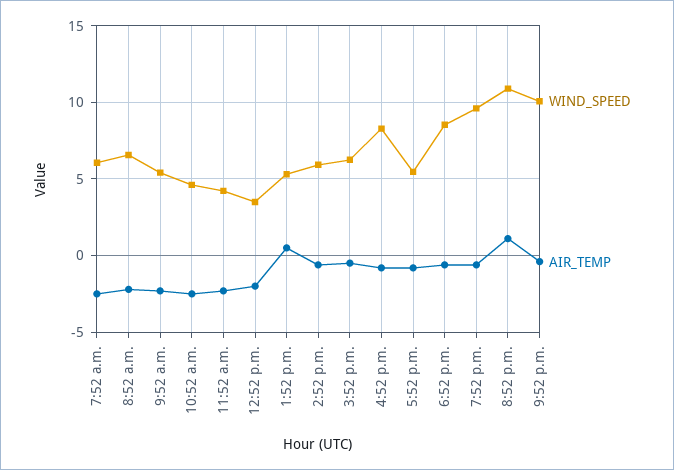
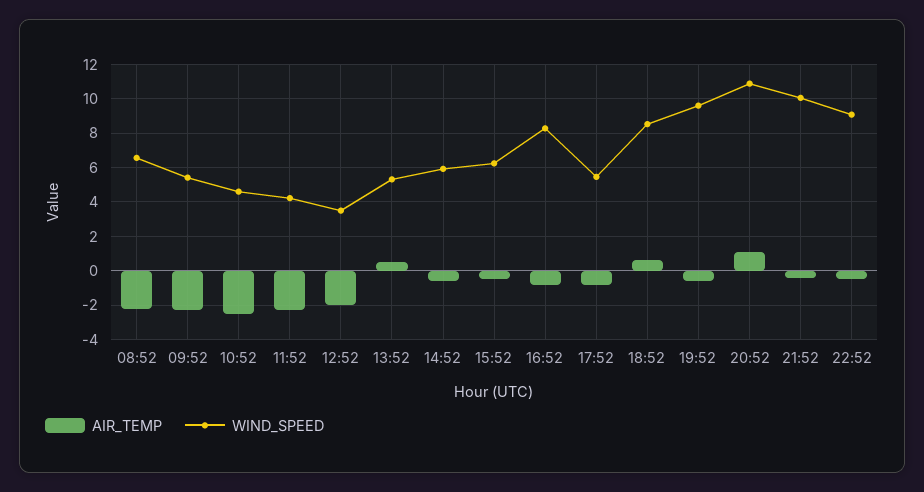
WIND_SPEED, 7:52 a.m.: 6 -> none
AIR_TEMP, 7:52 a.m.: -2.5 -> none
AIR_TEMP, 6:52 p.m.: -0.5 -> 0.5
AIR_TEMP, 22:52: none -> -0.5
WIND_SPEED, 22:52: none -> 9

